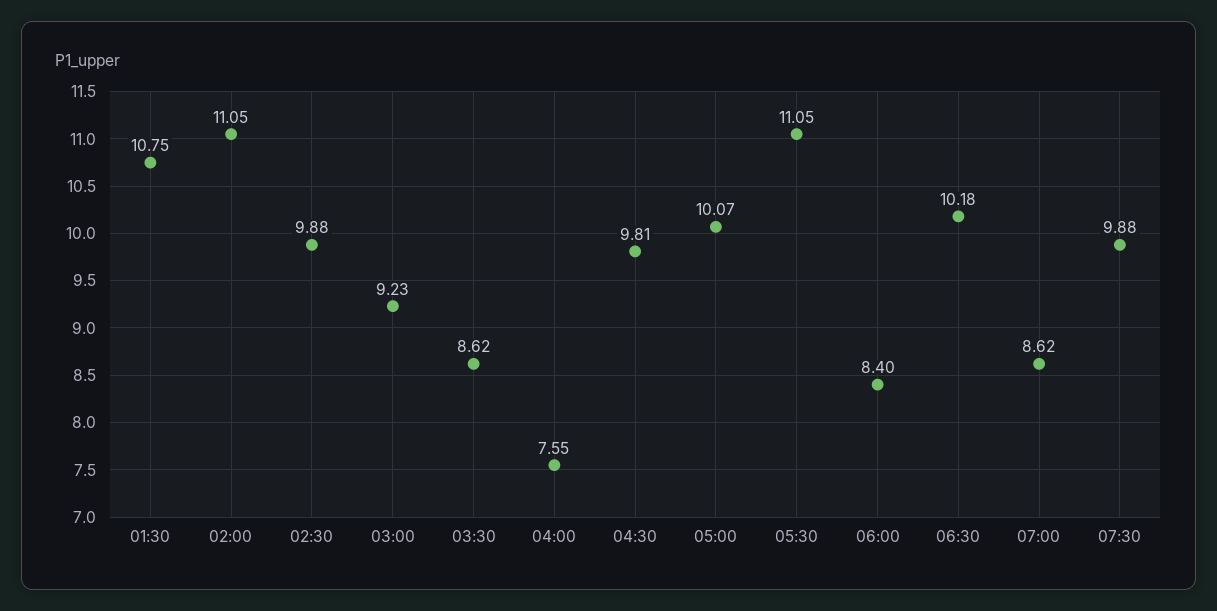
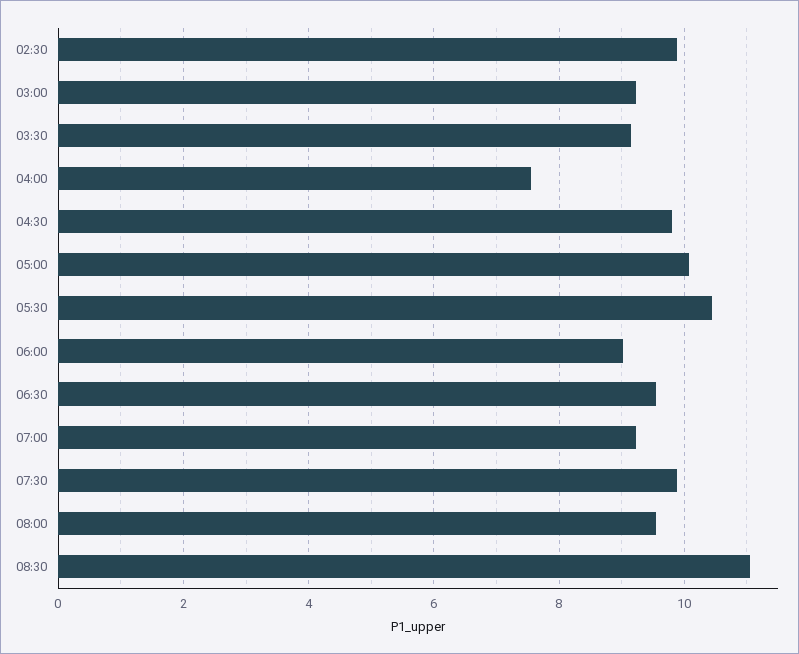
01:30: 10.75 -> none
02:00: 11.05 -> none
03:30: 8.62 -> 9.2
05:30: 11.05 -> 10.4
06:00: 8.4 -> 9
06:30: 10.18 -> 9.6
07:00: 8.62 -> 9.2
08:00: none -> 9.6
08:30: none -> 11

